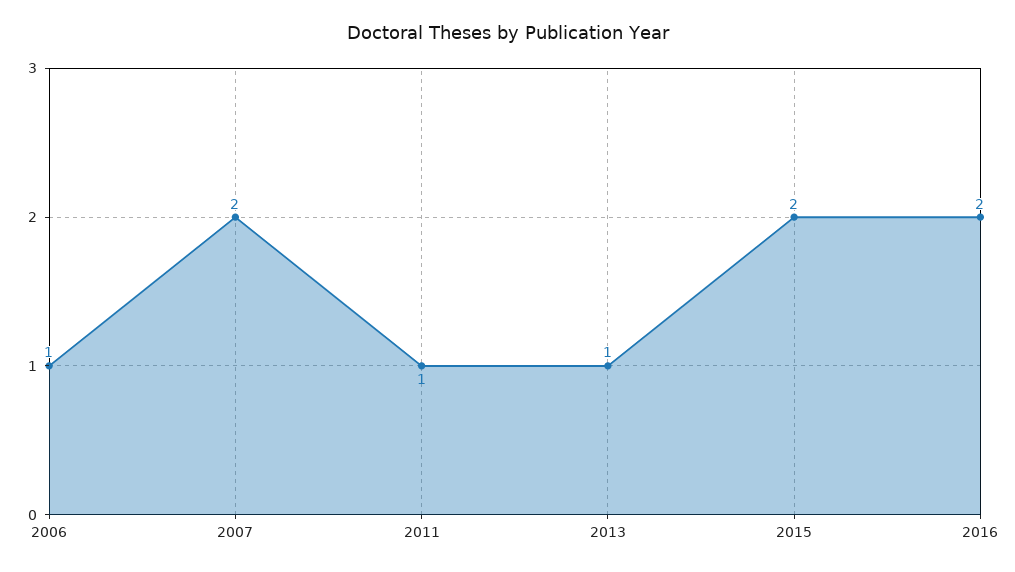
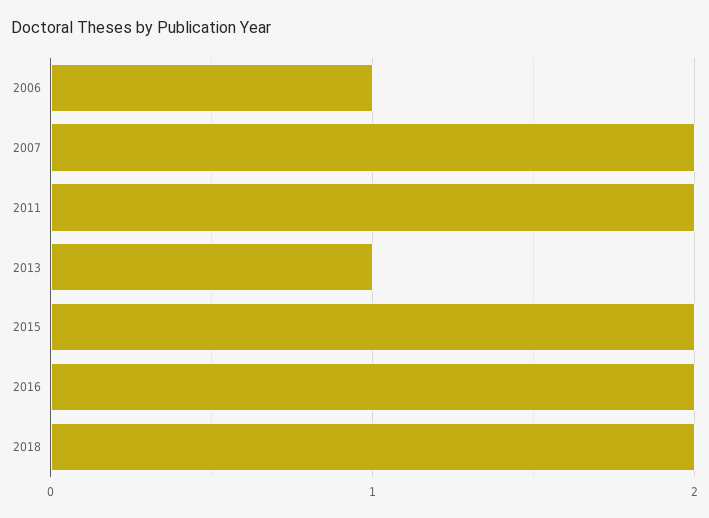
2011: 1 -> 2
2018: none -> 2

